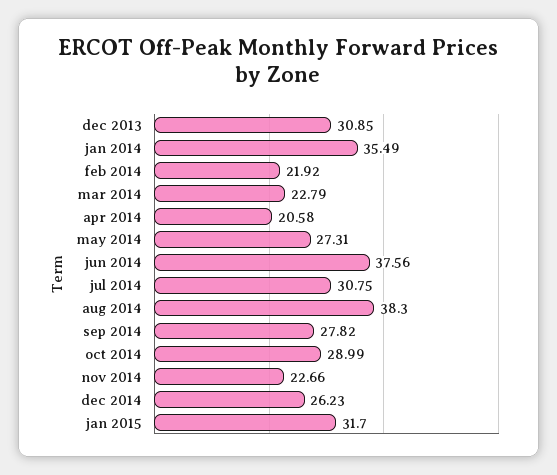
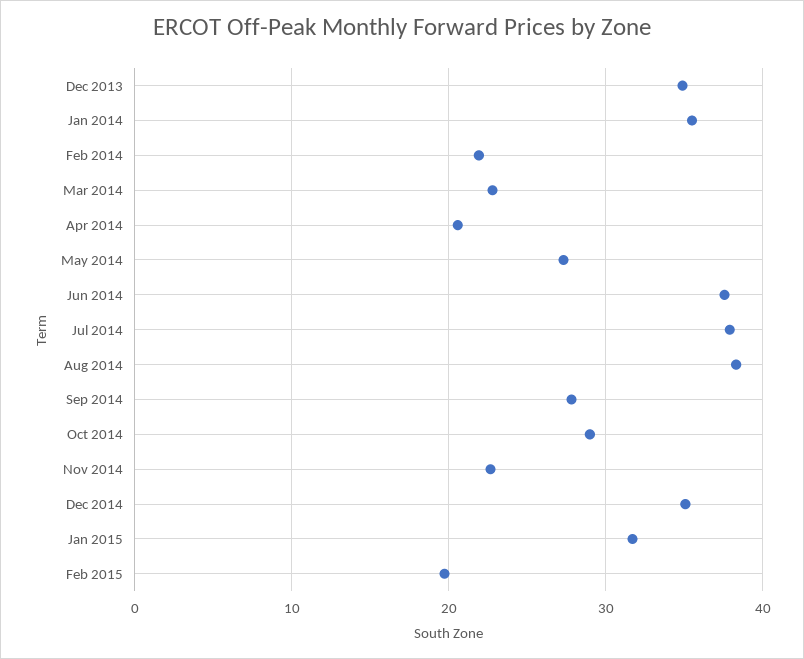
dec 2013: 30.85 -> 35
jul 2014: 30.75 -> 38
dec 2014: 26.23 -> 35
Feb 2015: none -> 20

